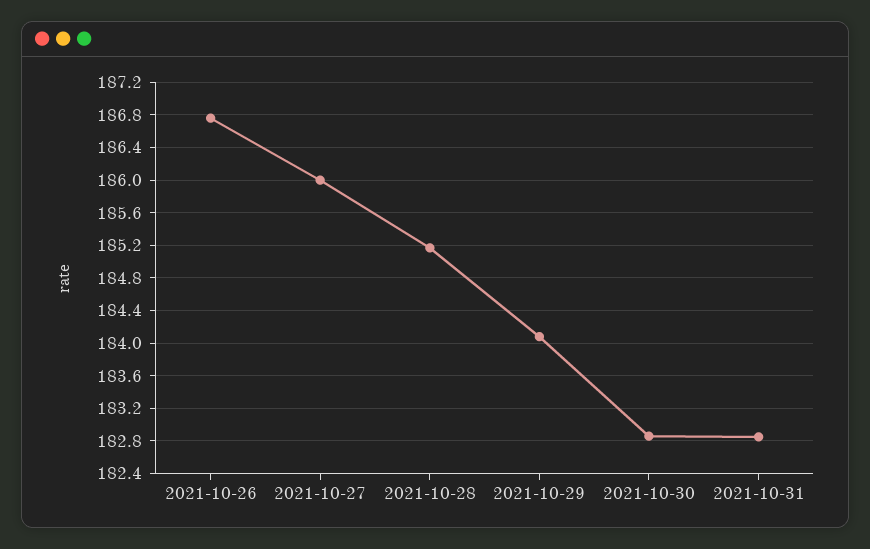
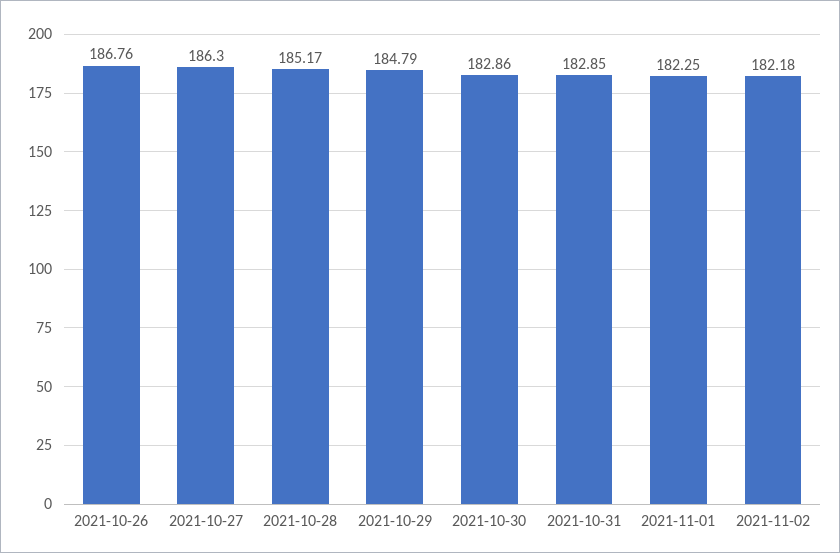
2021-10-27: 186 -> 186.3
2021-10-29: 184.1 -> 184.79
2021-11-01: none -> 182.25
2021-11-02: none -> 182.18

